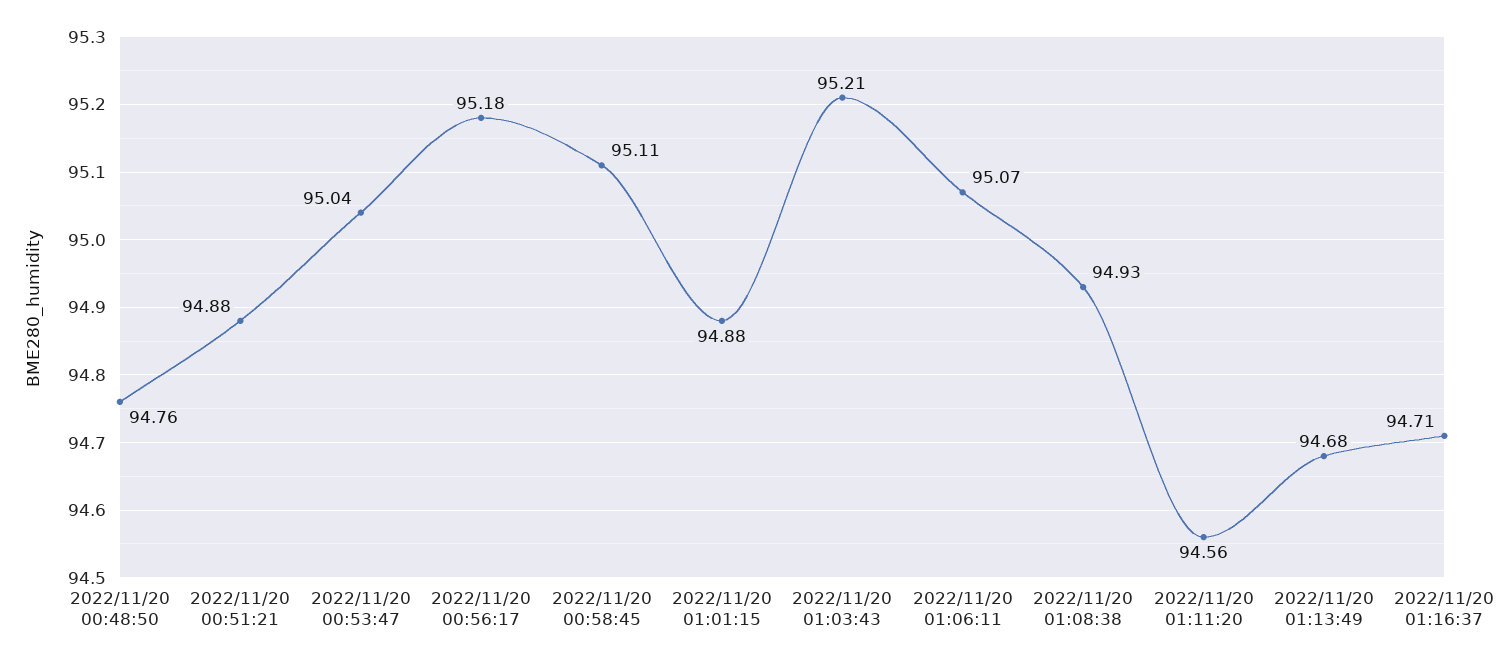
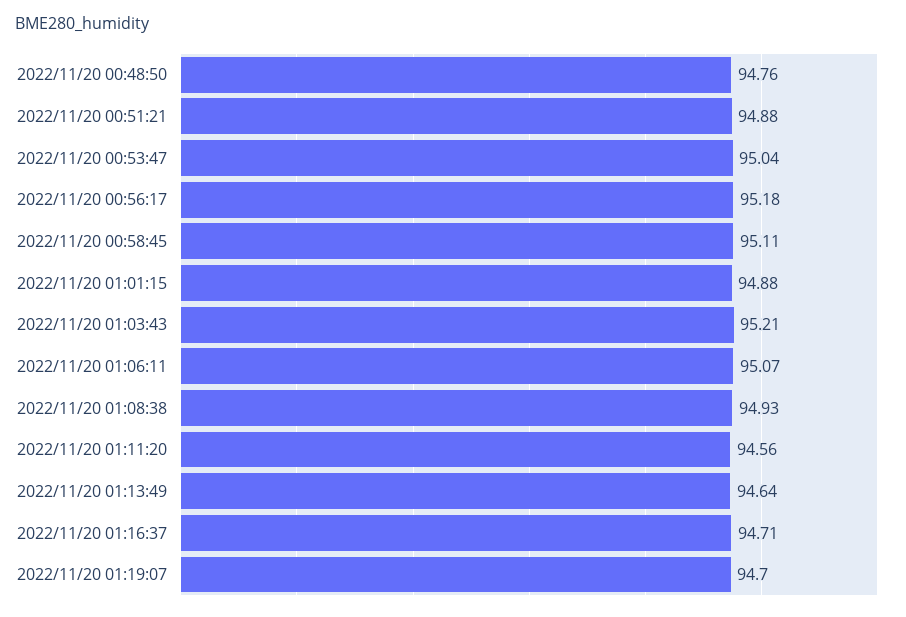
2022/11/20 01:13:49: 94.68 -> 94.64
2022/11/20 01:19:07: none -> 94.7

